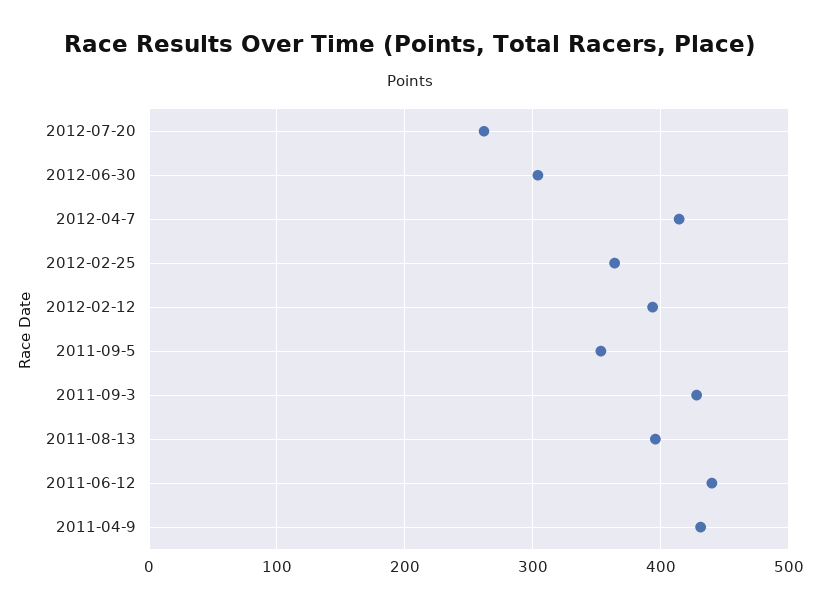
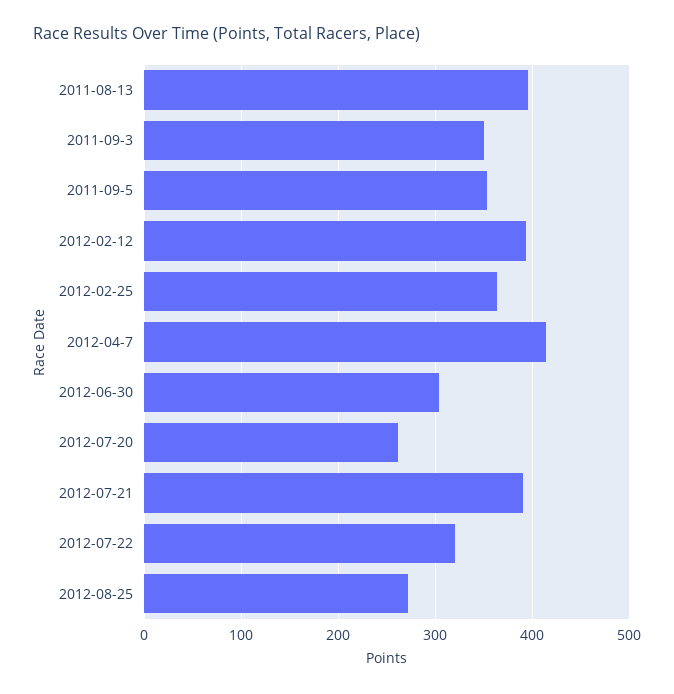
2011-09-3: 430 -> 350
2011-06-12: 440 -> none
2011-04-9: 430 -> none
2012-07-21: none -> 390
2012-07-22: none -> 320
2012-08-25: none -> 270

